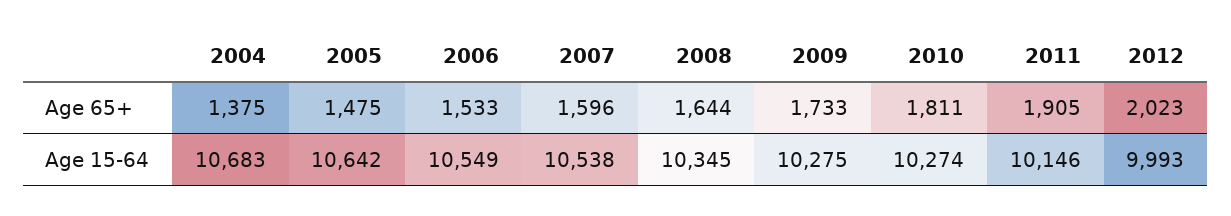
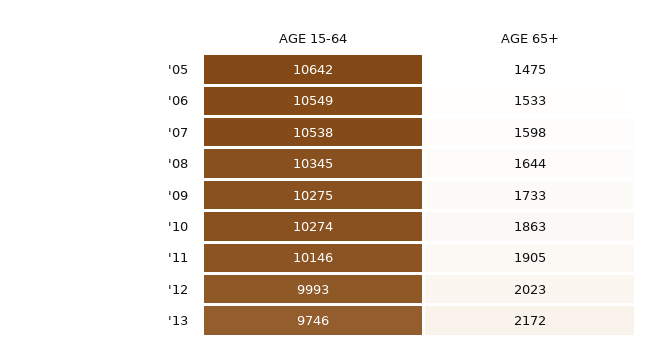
2004, Age 65+: 1375 -> none
2007, Age 65+: 1596 -> 1598
2010, Age 65+: 1811 -> 1863
2004, Age 15-64: 10683 -> none
'13, Age 15-64: none -> 9746
'13, Age 65+: none -> 2172

